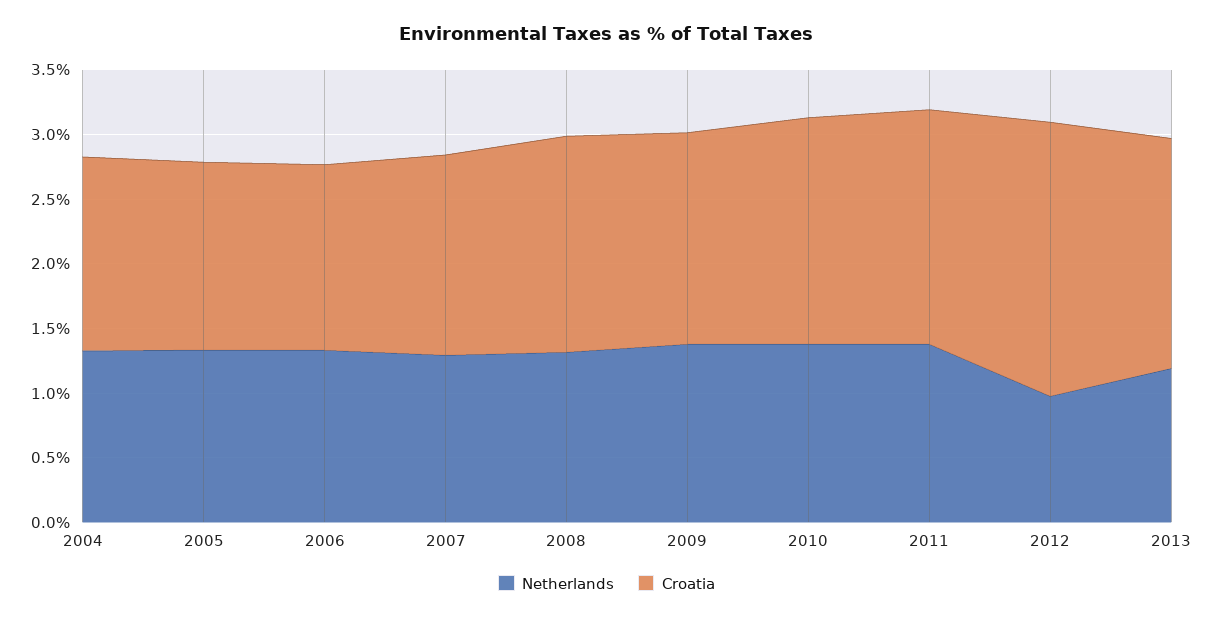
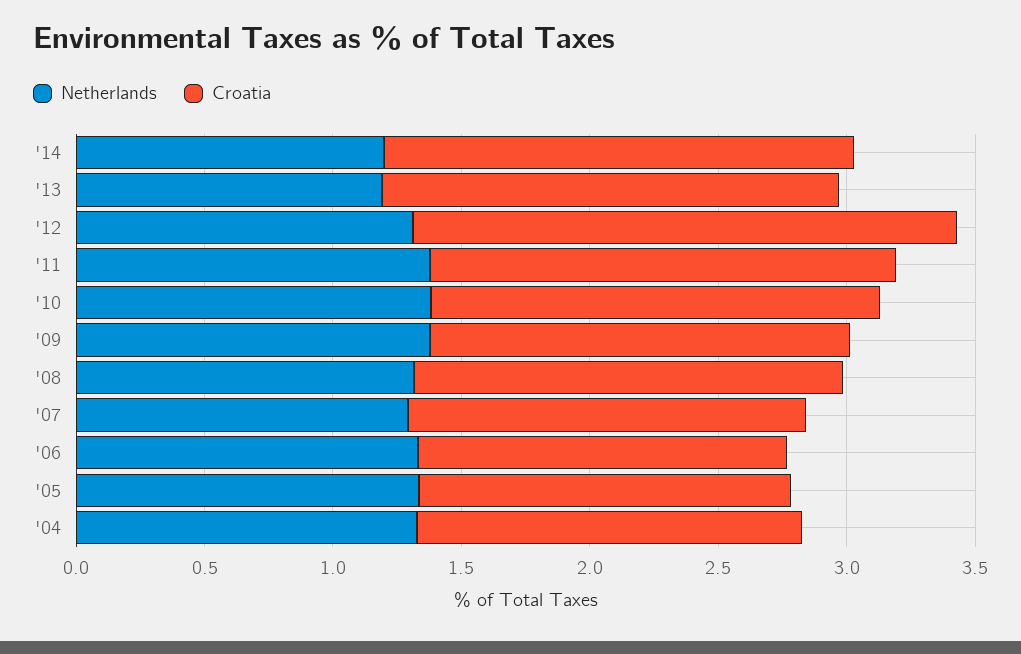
Netherlands, 2012: 1 -> 1.3
Netherlands, '14: none -> 1.2
Croatia, '14: none -> 1.8

